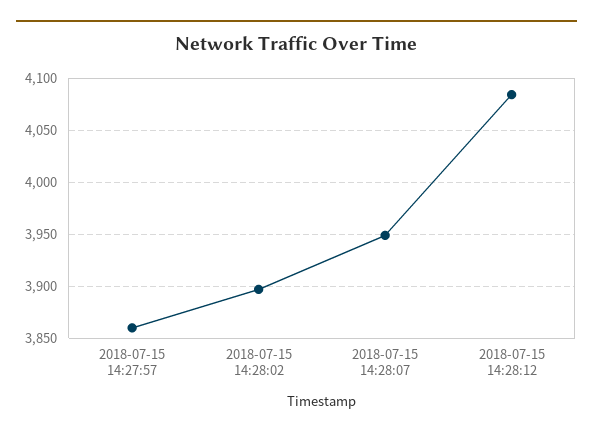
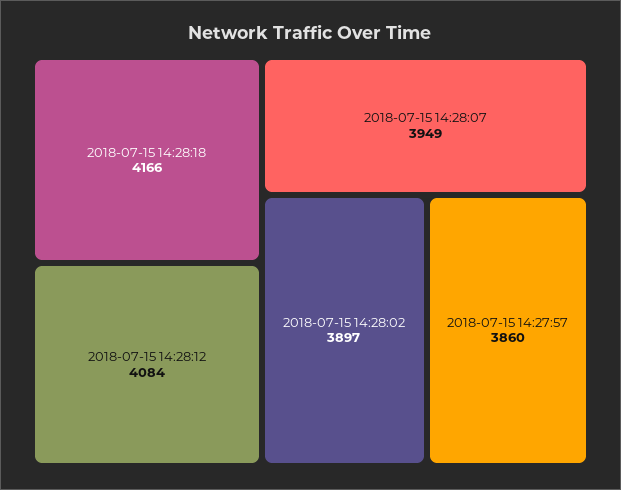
2018-07-15 14:28:18: none -> 4166

